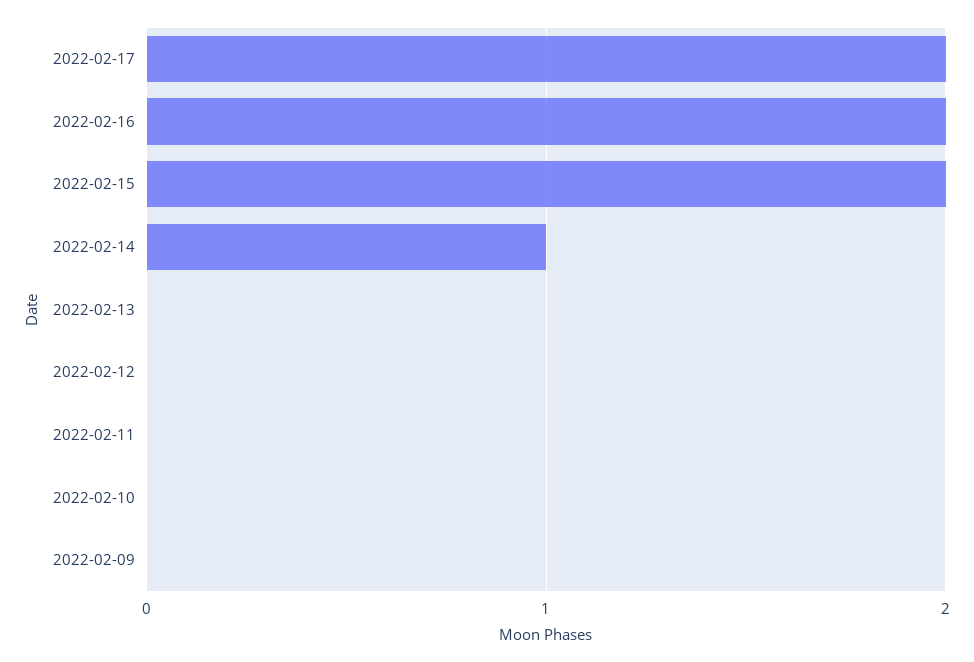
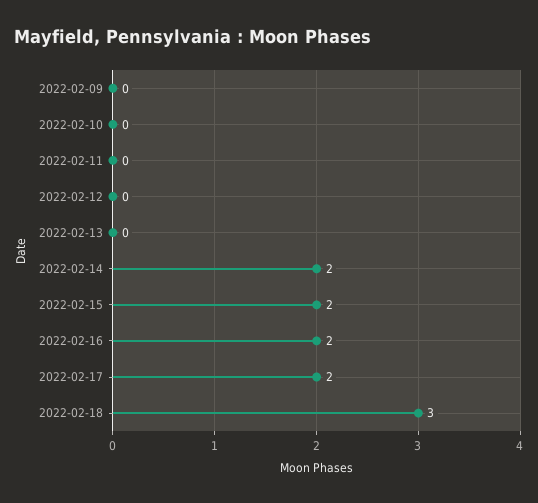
2022-02-14: 1 -> 2
2022-02-18: none -> 3

